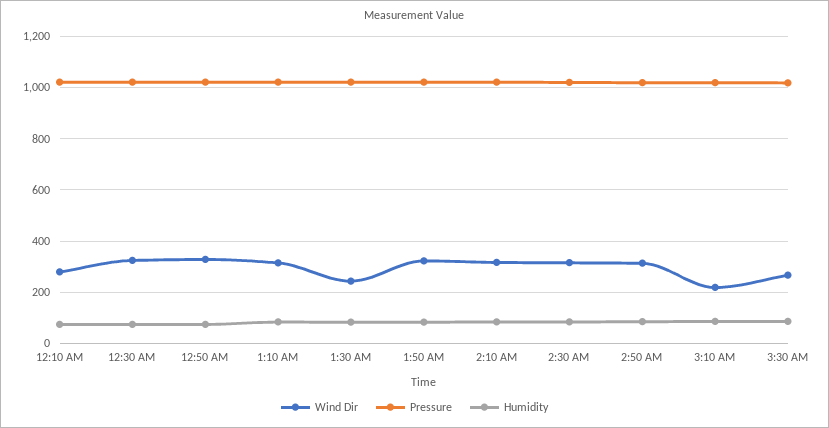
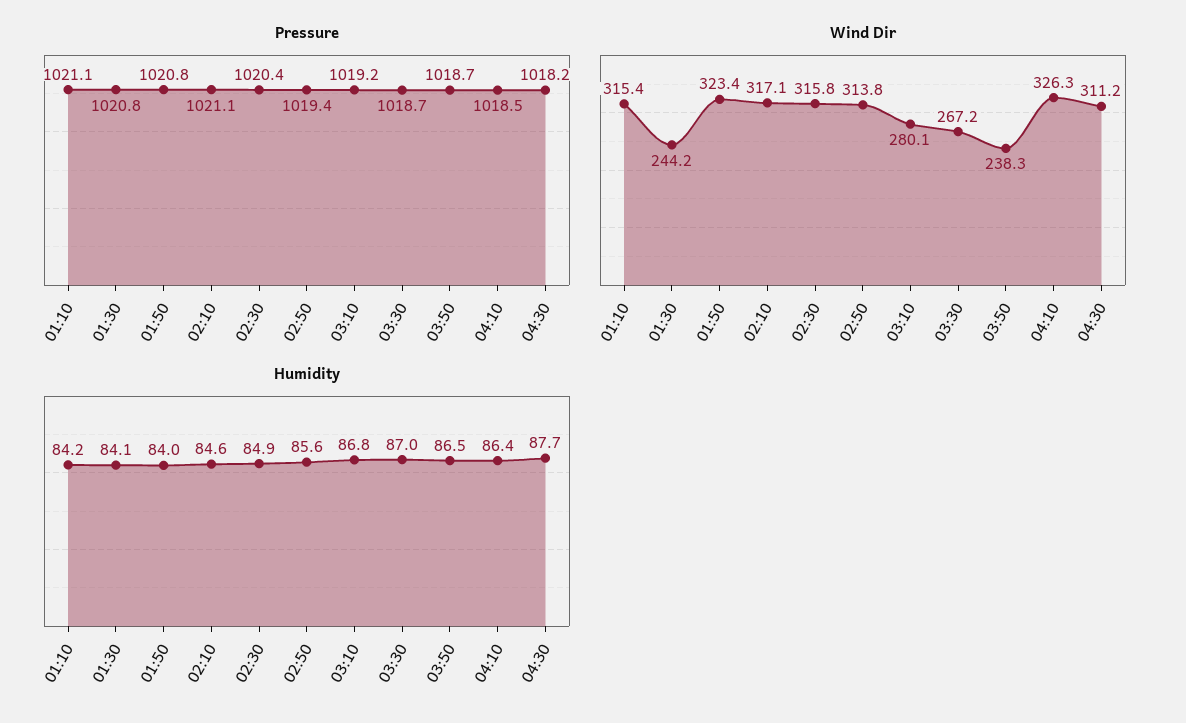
Wind Dir, 12:10 AM: 275 -> none
Pressure, 12:10 AM: 1025 -> none
Humidity, 12:10 AM: 75 -> none
Wind Dir, 12:30 AM: 325 -> none
Pressure, 12:30 AM: 1025 -> none
Humidity, 12:30 AM: 75 -> none
Wind Dir, 12:50 AM: 325 -> none
Pressure, 12:50 AM: 1025 -> none
Humidity, 12:50 AM: 75 -> none
Wind Dir, 3:10 AM: 225 -> 280.1
Pressure, 03:50: none -> 1018.7
Pressure, 04:10: none -> 1018.5
Pressure, 04:30: none -> 1018.2
Wind Dir, 03:50: none -> 238.3
Wind Dir, 04:10: none -> 326.3
Wind Dir, 04:30: none -> 311.2
Humidity, 03:50: none -> 86.5
Humidity, 04:10: none -> 86.4
Humidity, 04:30: none -> 87.7

